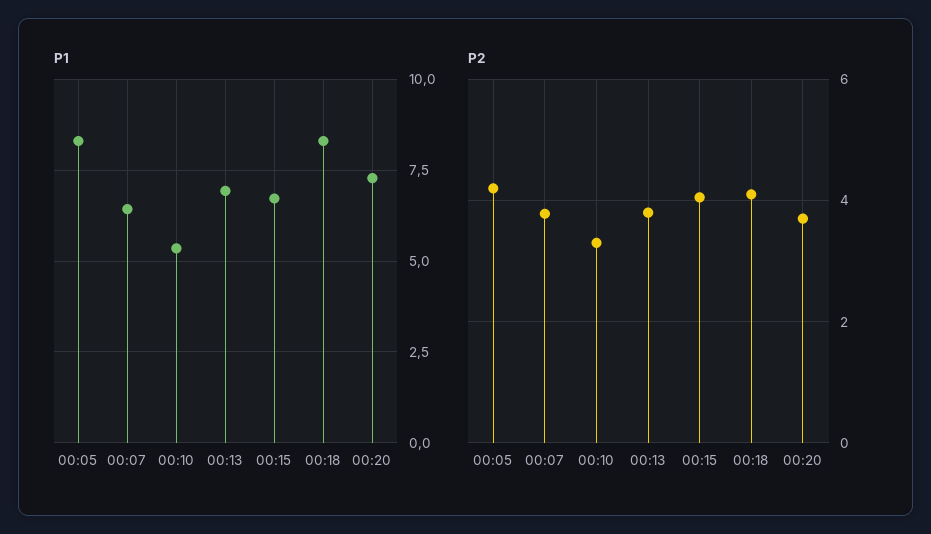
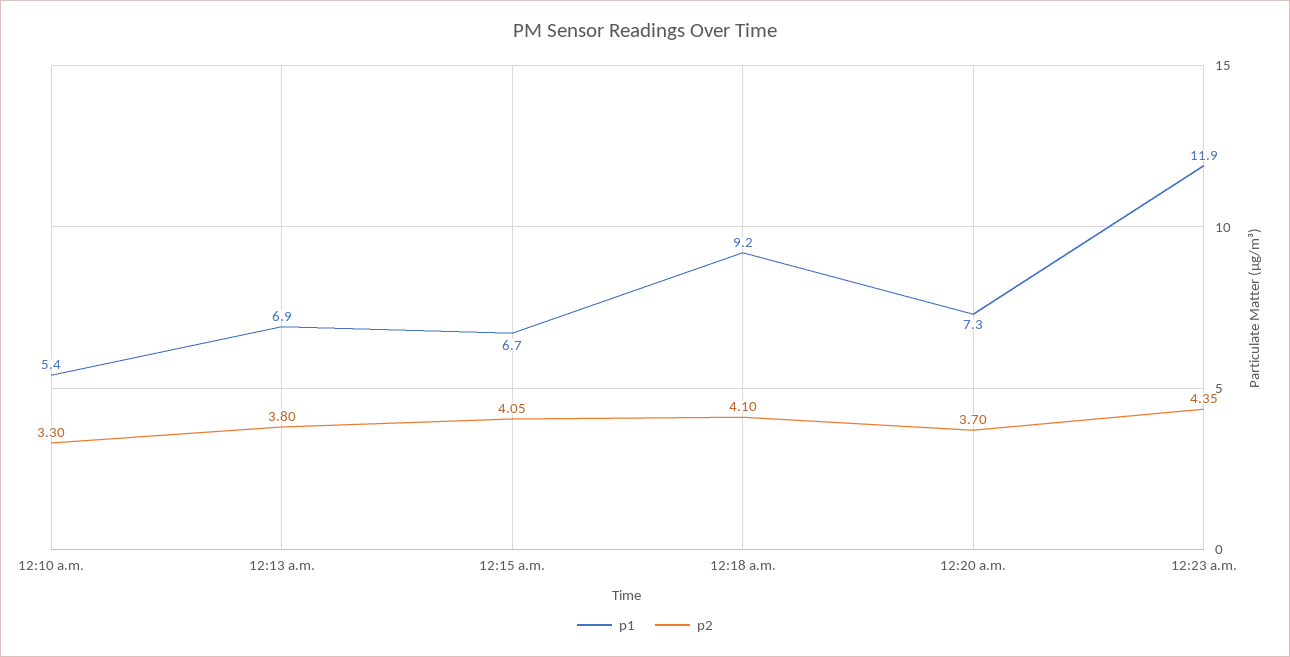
P1, 00:05: 8.25 -> none
P1, 00:07: 6.5 -> none
P1, 00:18: 8.25 -> 9.2
P2, 00:05: 4.2 -> none
P2, 00:07: 3.8 -> none
P1, 12:23 a.m.: none -> 11.9
P2, 12:23 a.m.: none -> 4.35

